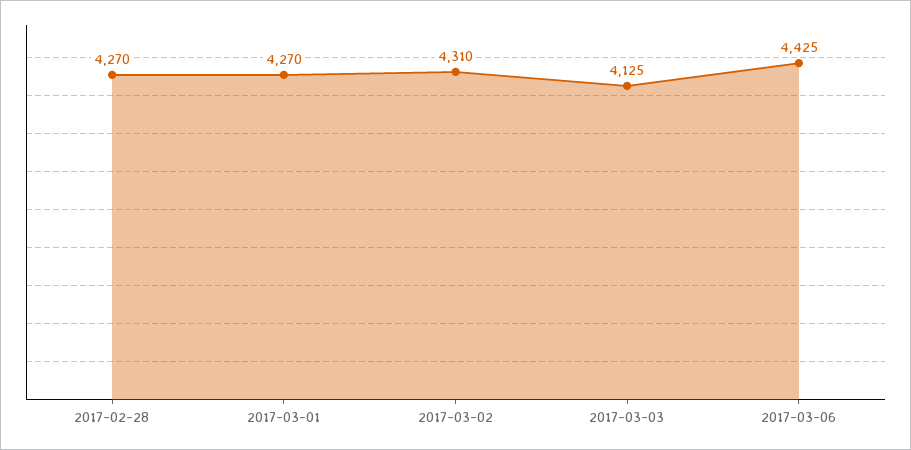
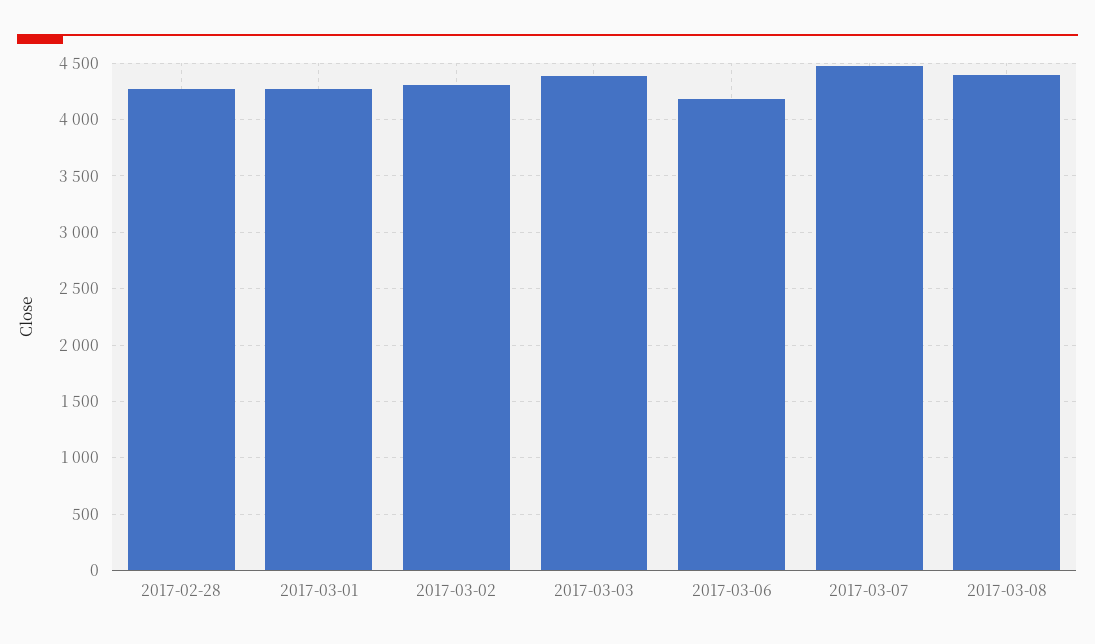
2017-03-03: 4125 -> 4400
2017-03-06: 4425 -> 4200
2017-03-07: none -> 4500
2017-03-08: none -> 4400

